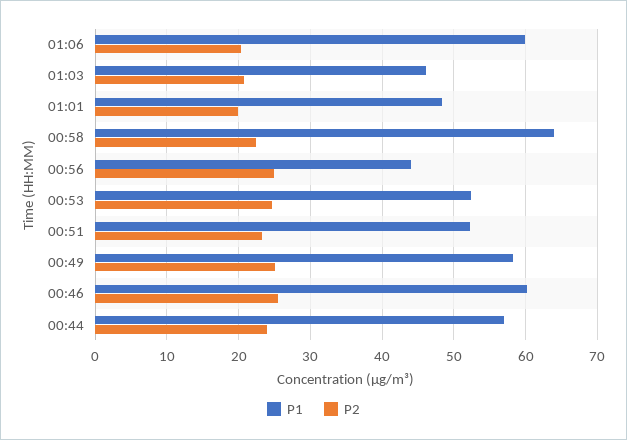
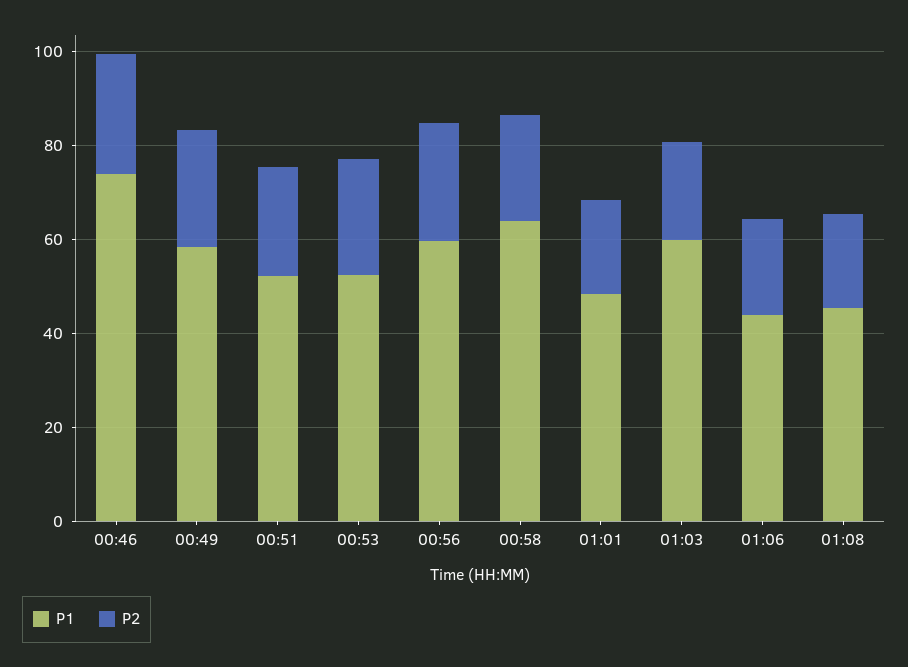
P1, 01:06: 60 -> 45
P1, 01:03: 46 -> 60
P1, 00:56: 44 -> 60
P1, 00:46: 60 -> 75
P1, 00:44: 57 -> none
P2, 00:44: 24 -> none
P1, 01:08: none -> 45
P2, 01:08: none -> 20

